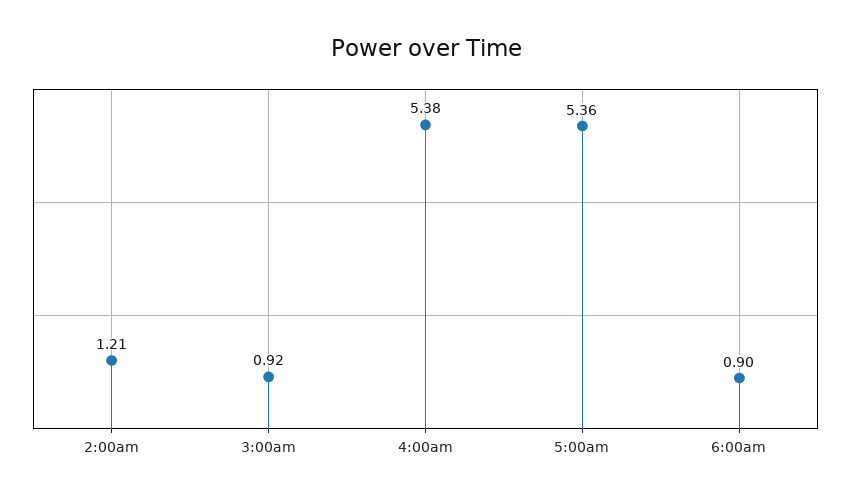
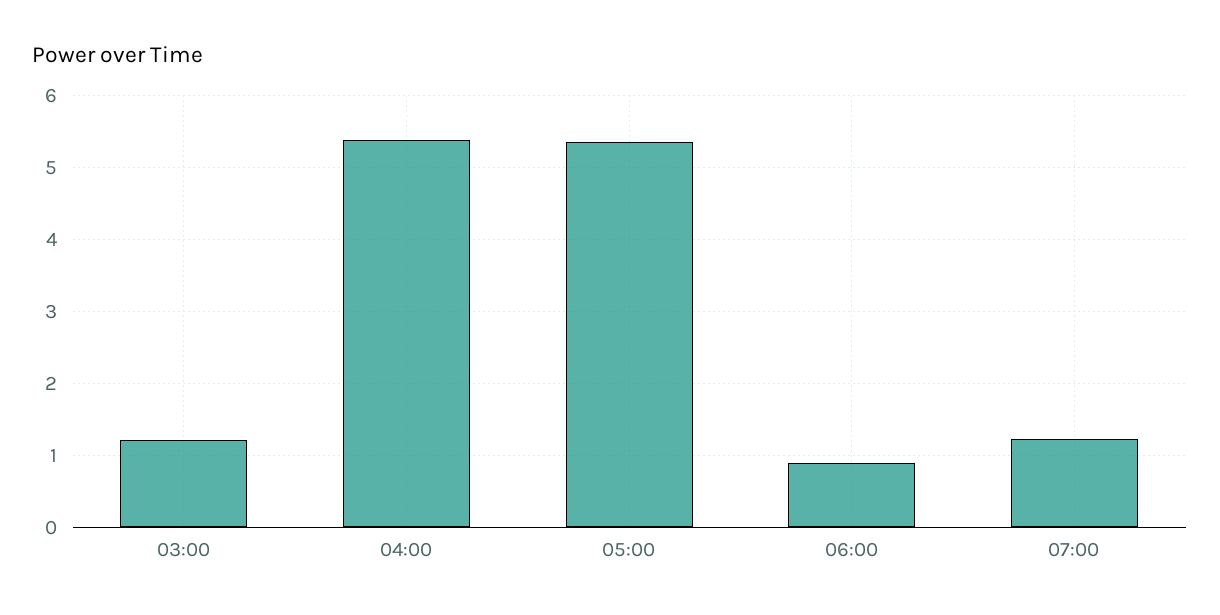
2:00am: 1.21 -> none
3:00am: 0.92 -> 1.2
07:00: none -> 1.2

